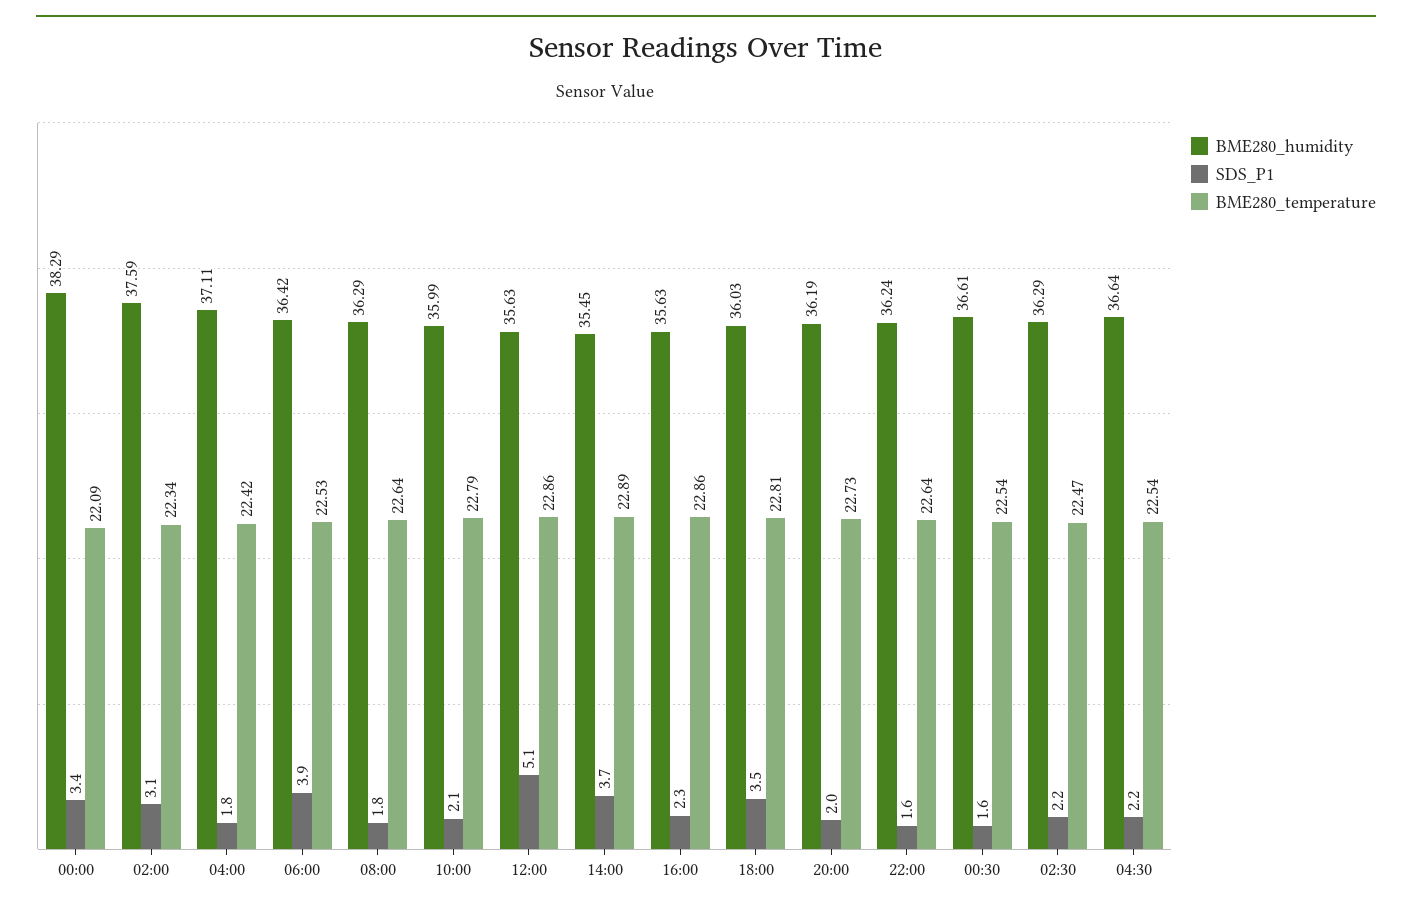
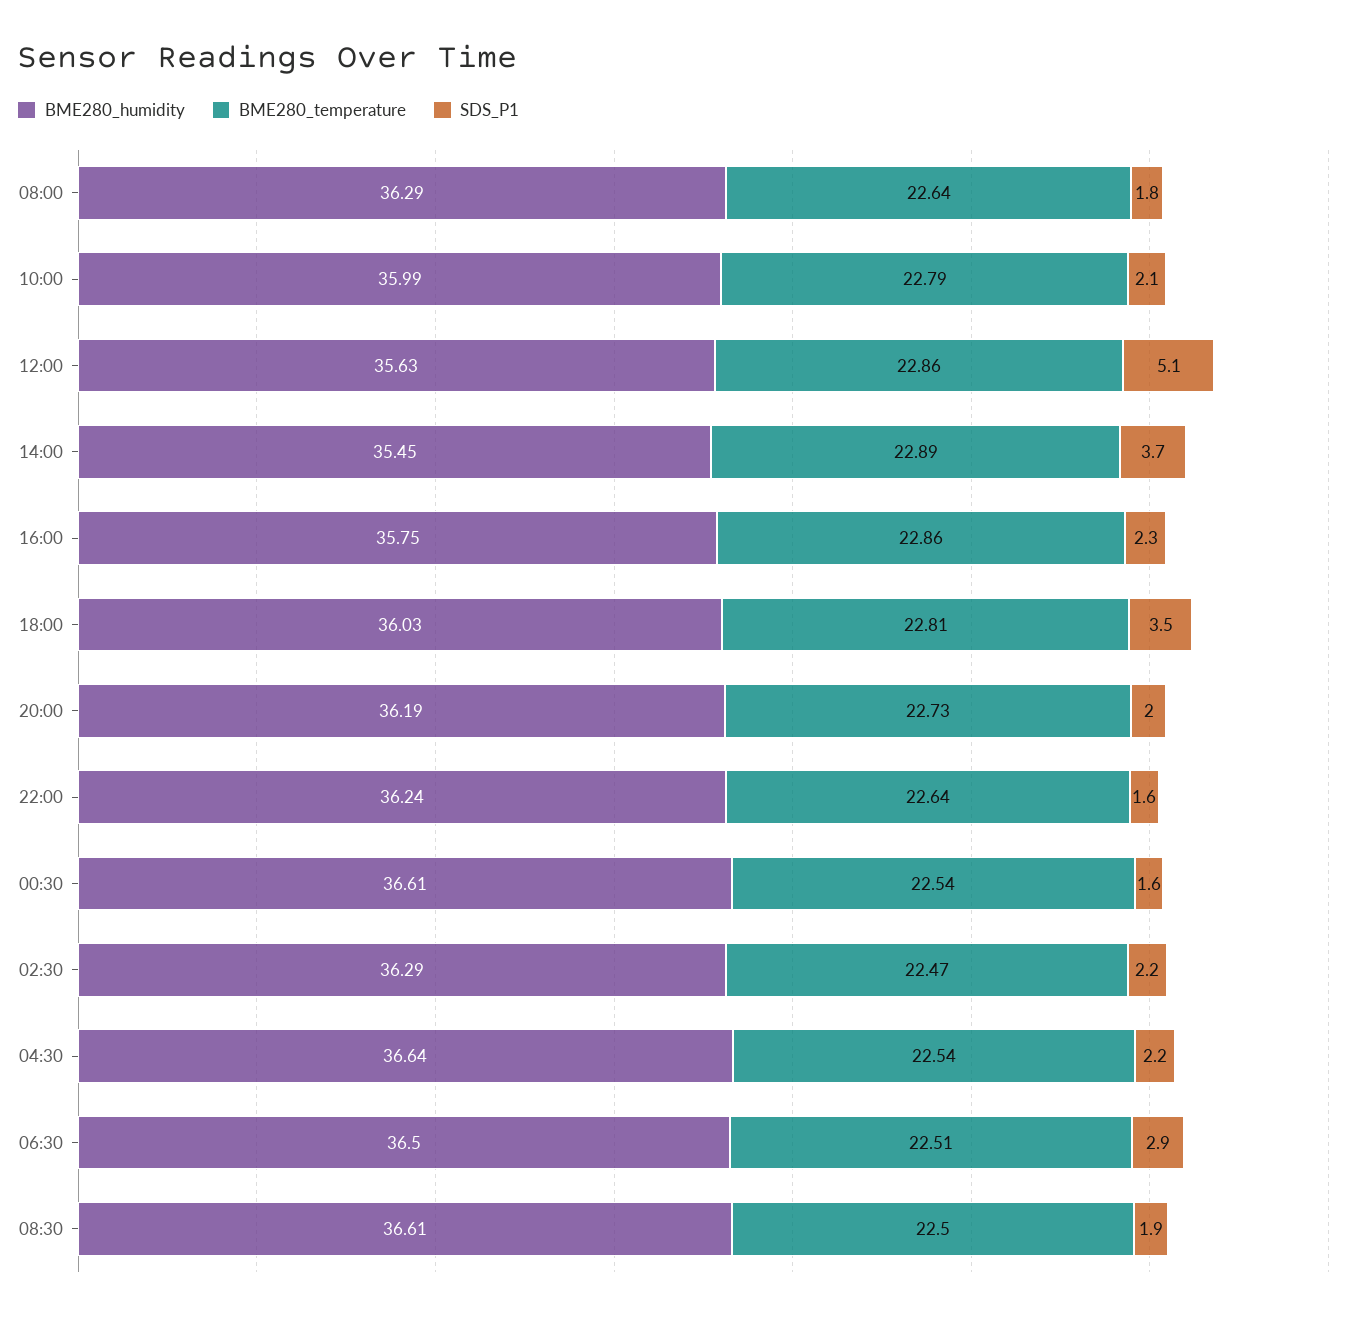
BME280_humidity, 00:00: 38.29 -> none
SDS_P1, 00:00: 3.4 -> none
BME280_temperature, 00:00: 22.09 -> none
BME280_humidity, 02:00: 37.59 -> none
SDS_P1, 02:00: 3.1 -> none
BME280_temperature, 02:00: 22.34 -> none
BME280_humidity, 04:00: 37.11 -> none
SDS_P1, 04:00: 1.8 -> none
BME280_temperature, 04:00: 22.42 -> none
BME280_humidity, 06:00: 36.42 -> none
SDS_P1, 06:00: 3.9 -> none
BME280_temperature, 06:00: 22.53 -> none
BME280_humidity, 16:00: 35.63 -> 35.75
BME280_humidity, 06:30: none -> 36.5
BME280_temperature, 06:30: none -> 22.51
SDS_P1, 06:30: none -> 2.9
BME280_humidity, 08:30: none -> 36.61
BME280_temperature, 08:30: none -> 22.5
SDS_P1, 08:30: none -> 1.9

